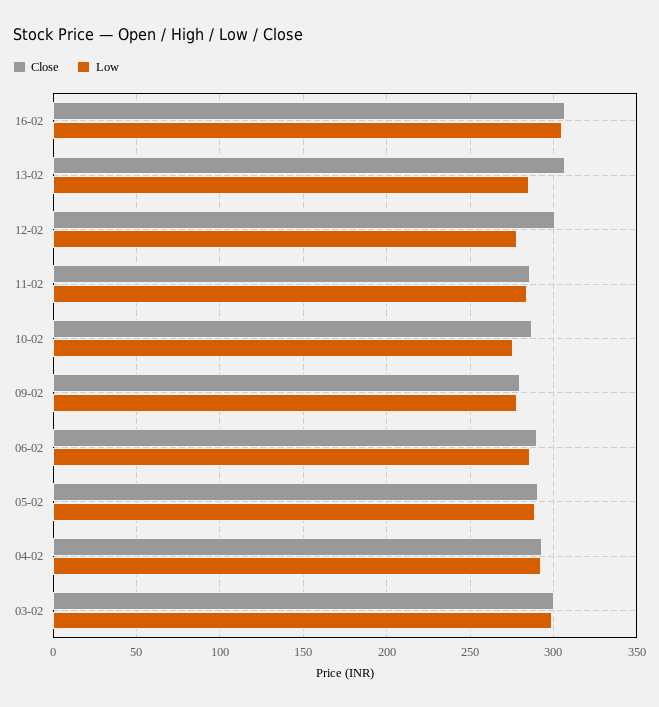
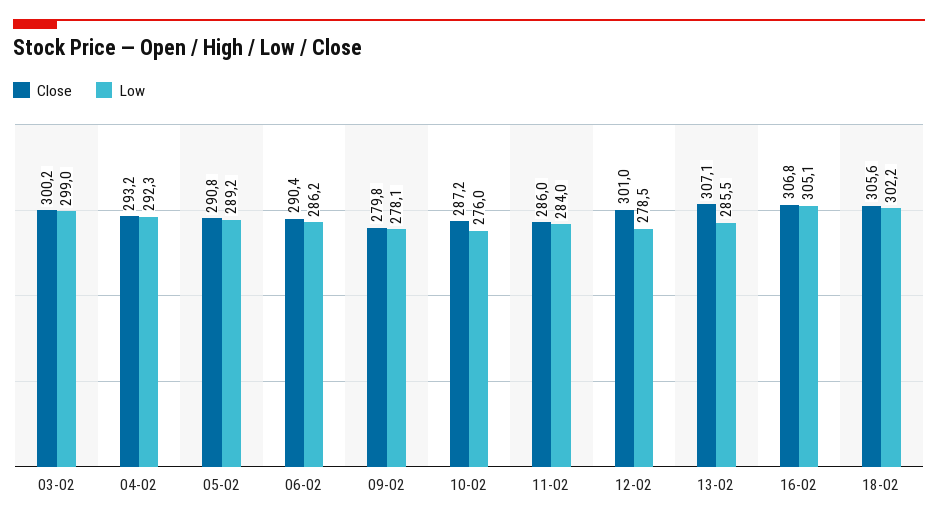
Close, 18-02: none -> 305.6
Low, 18-02: none -> 302.2

